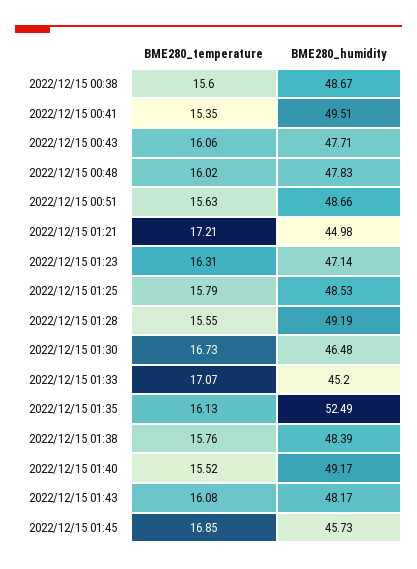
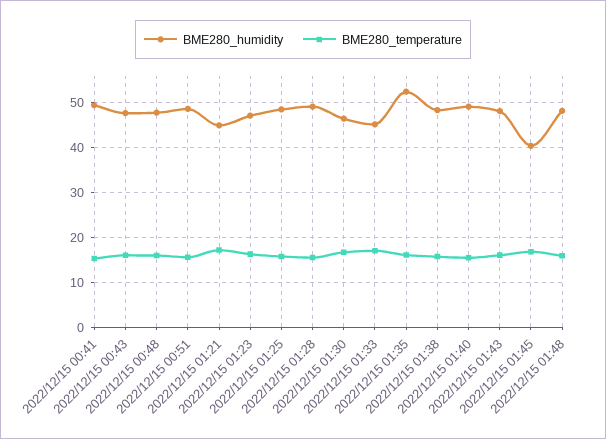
BME280_temperature, 2022/12/15 00:38: 15.6 -> none
BME280_humidity, 2022/12/15 00:38: 48.67 -> none
BME280_humidity, 2022/12/15 01:45: 45.73 -> 40
BME280_humidity, 2022/12/15 01:48: none -> 48
BME280_temperature, 2022/12/15 01:48: none -> 16

